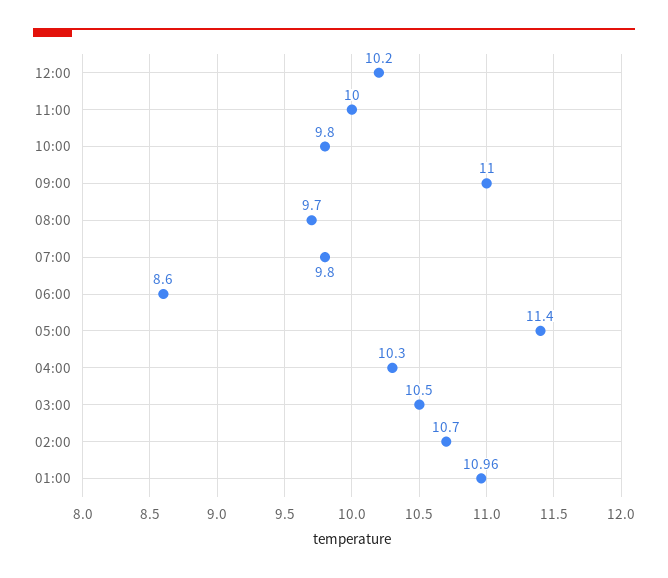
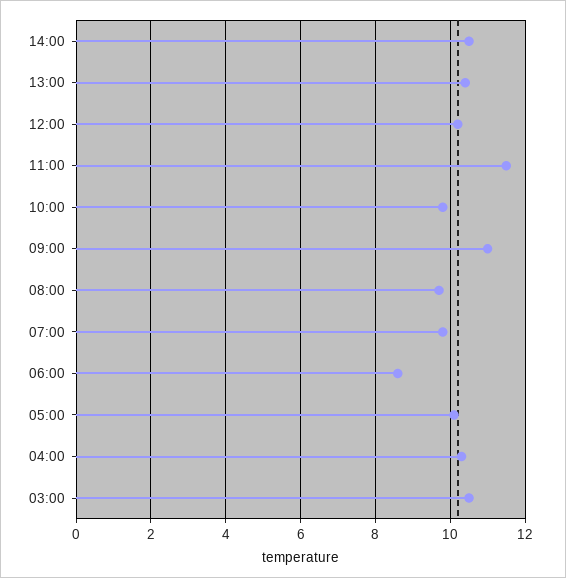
11:00: 10 -> 11.5
05:00: 11.4 -> 10
02:00: 10.7 -> none
01:00: 10.96 -> none
14:00: none -> 10.5
13:00: none -> 10.5

